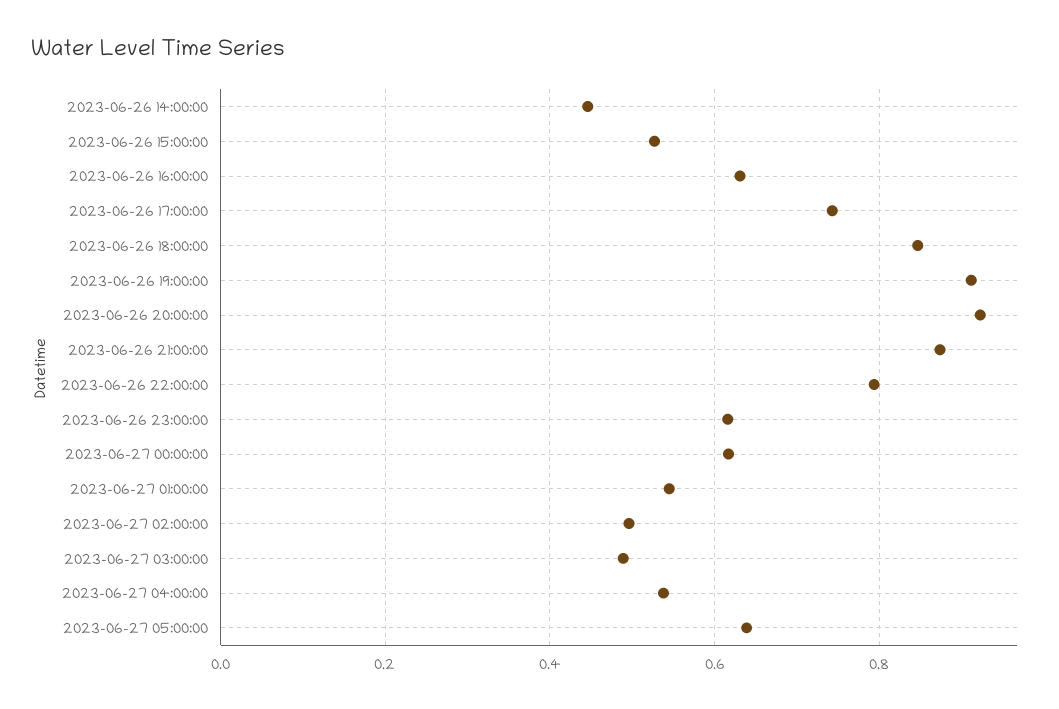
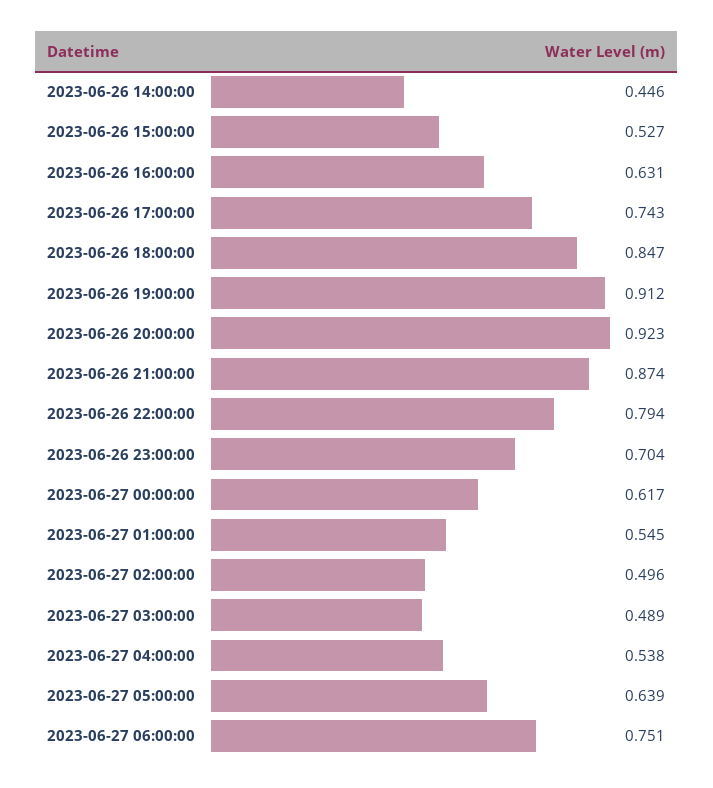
2023-06-26 23:00:00: 0.62 -> 0.704
2023-06-27 06:00:00: none -> 0.751

